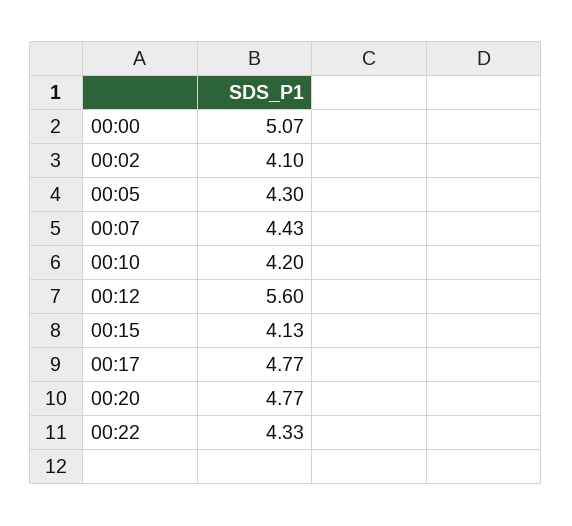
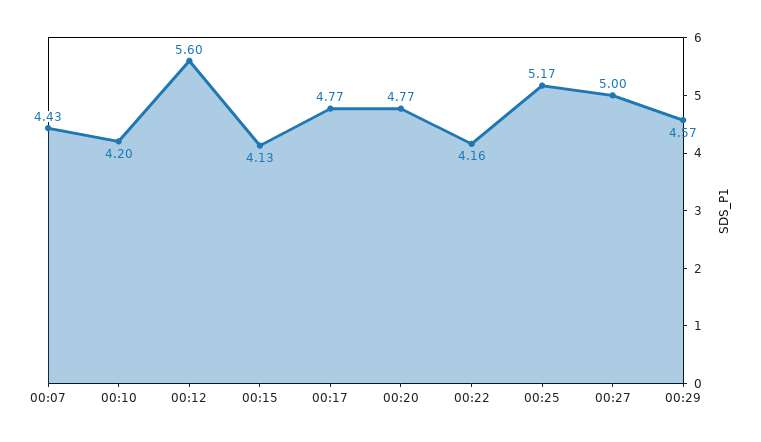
00:00: 5.07 -> none
00:02: 4.1 -> none
00:05: 4.3 -> none
00:22: 4.33 -> 4.16
00:25: none -> 5.17
00:27: none -> 5
00:29: none -> 4.57

